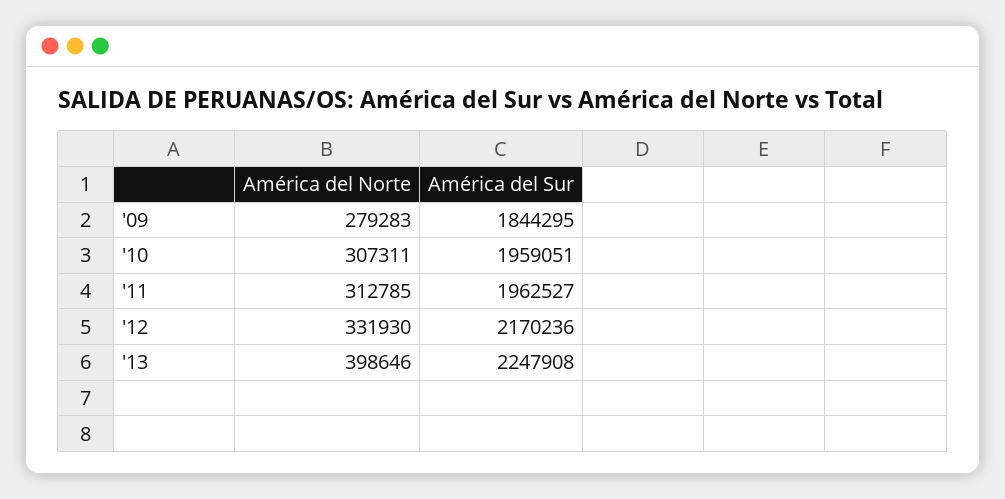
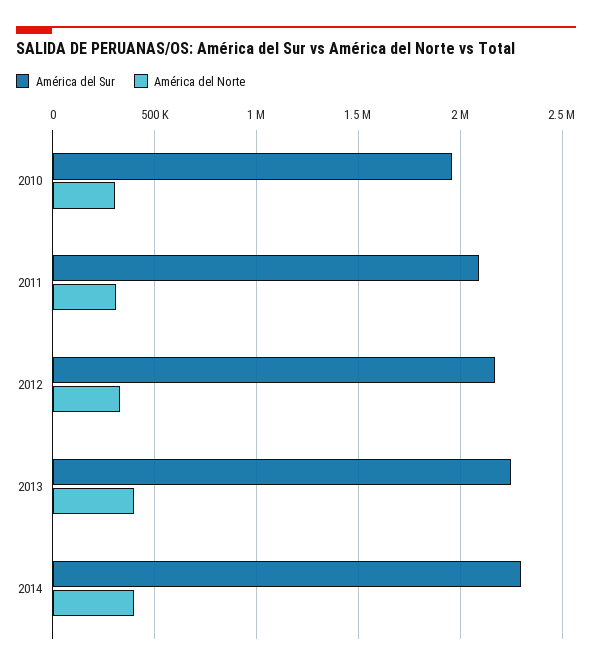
América del Norte, '09: 279283 -> none
América del Sur, '09: 1844295 -> none
América del Sur, '11: 1962527 -> 2100000
América del Sur, 2014: none -> 2300000
América del Norte, 2014: none -> 400000

